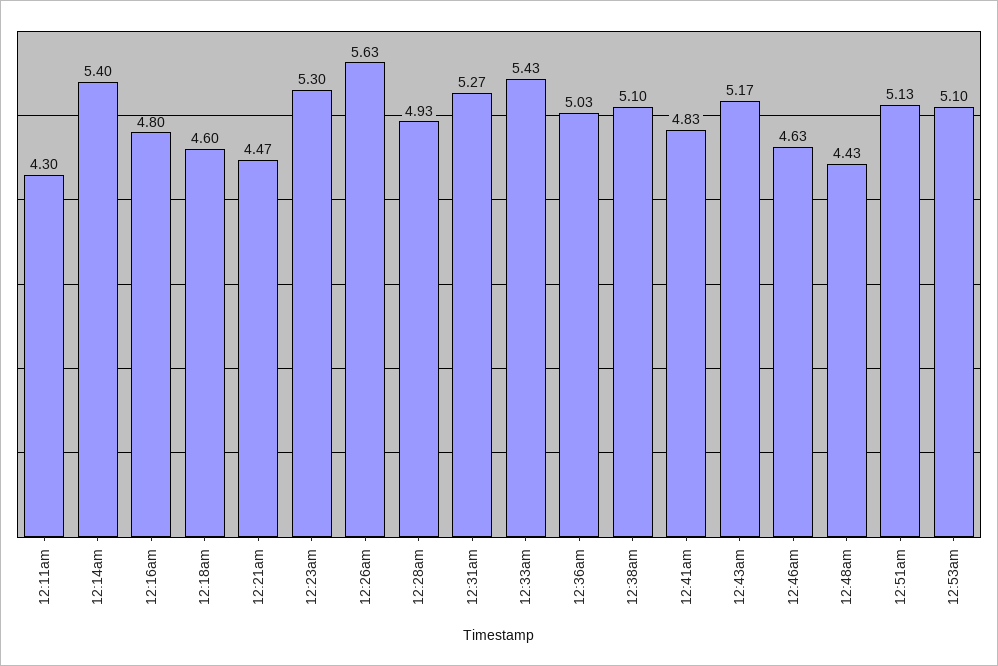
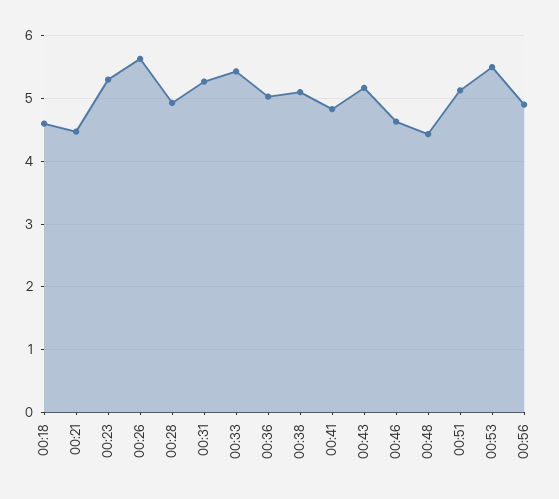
12:11am: 4.3 -> none
12:14am: 5.4 -> none
12:16am: 4.8 -> none
12:53am: 5.1 -> 5.5
00:56: none -> 4.9

